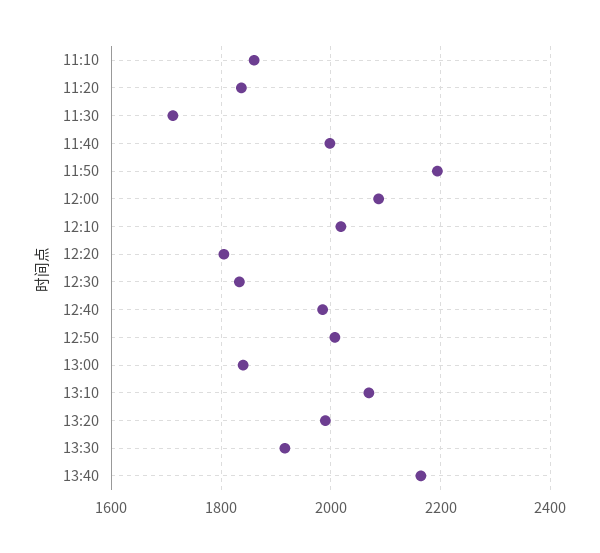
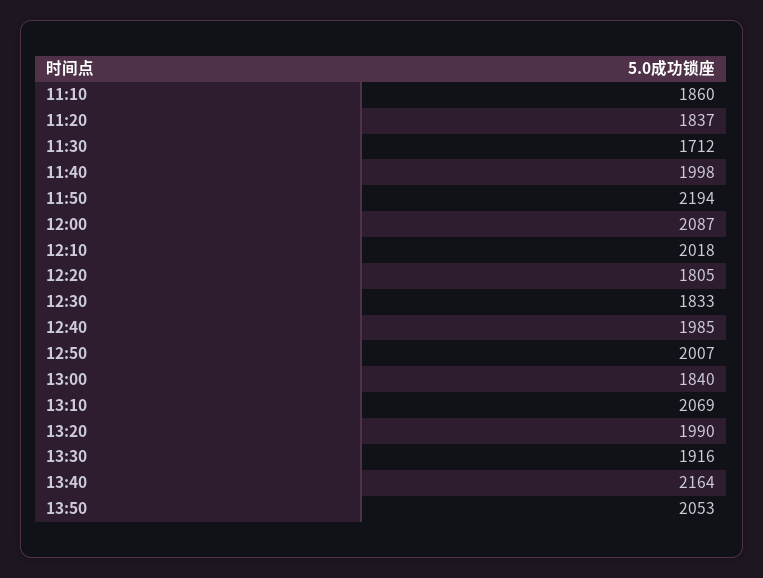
13:50: none -> 2053

